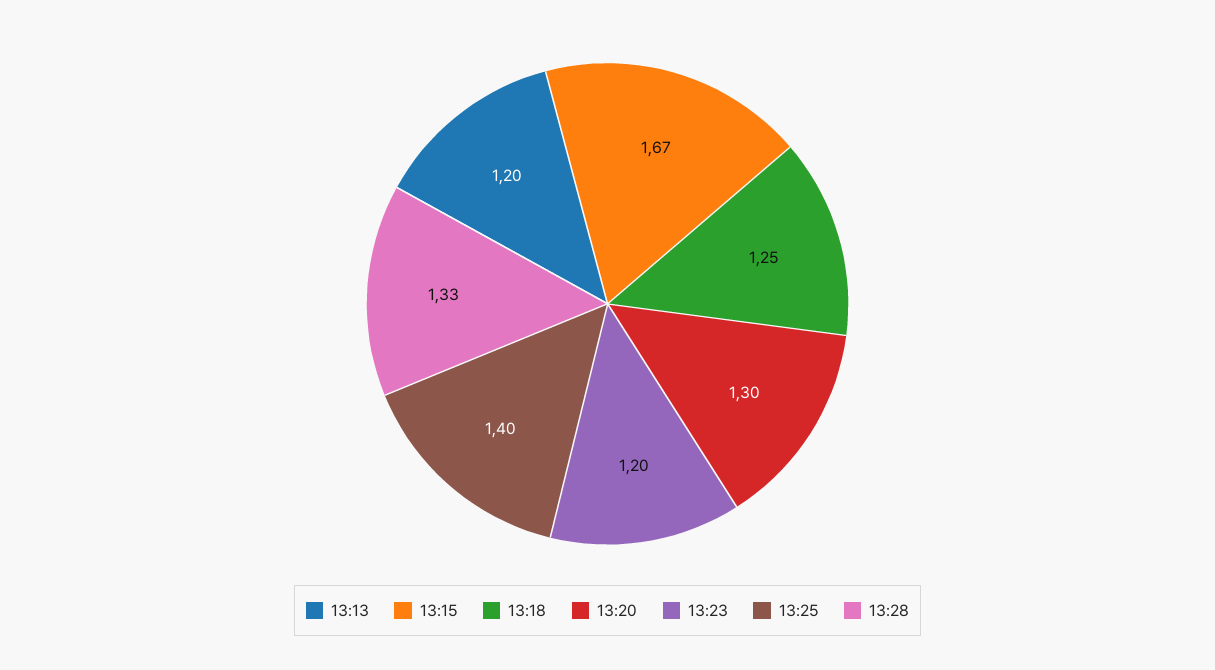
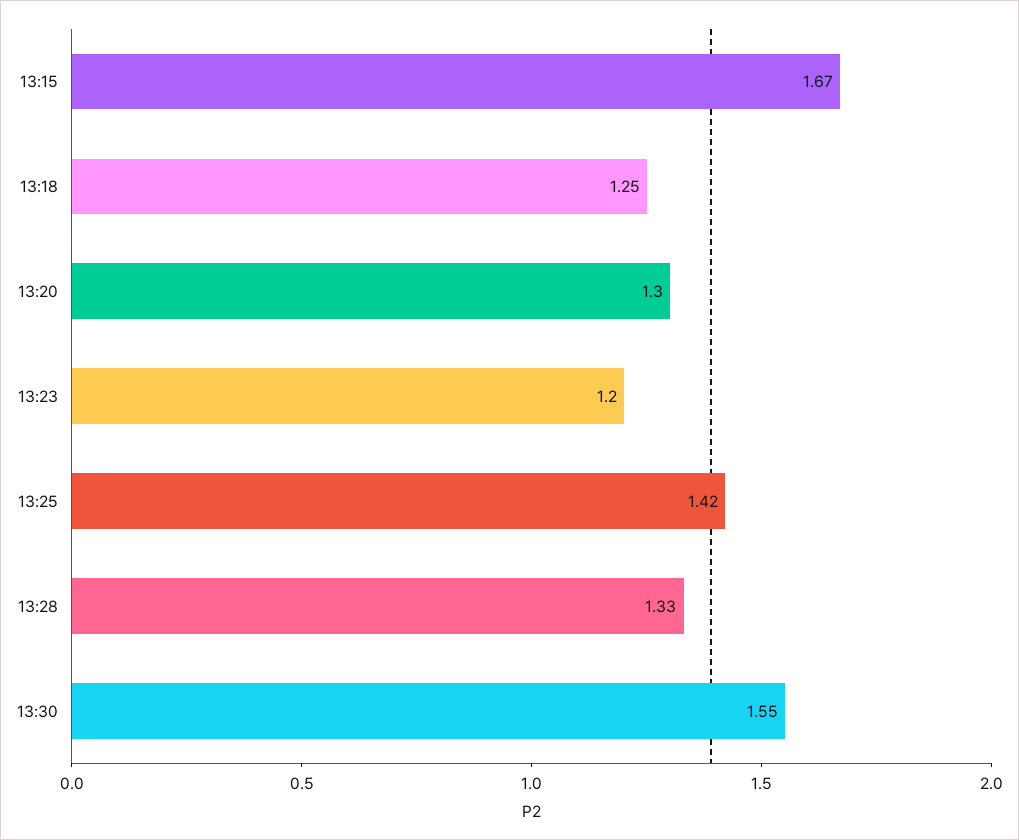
13:13: 1.2 -> none
13:25: 1.4 -> 1.42
13:30: none -> 1.55

